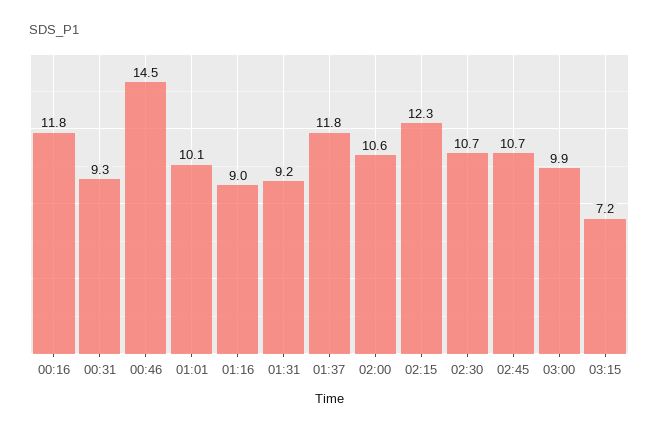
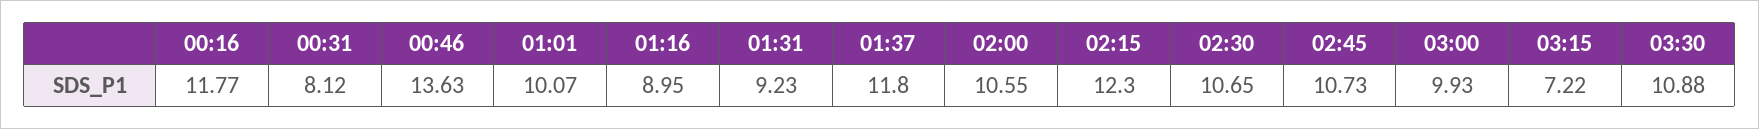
00:31: 9.3 -> 8.12
00:46: 14.5 -> 13.63
03:30: none -> 10.88

